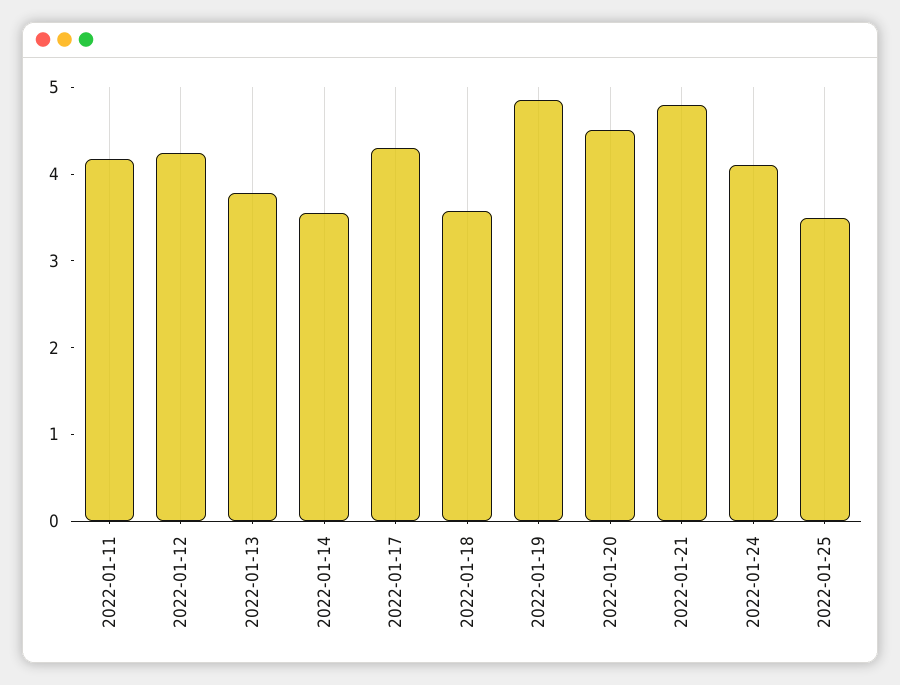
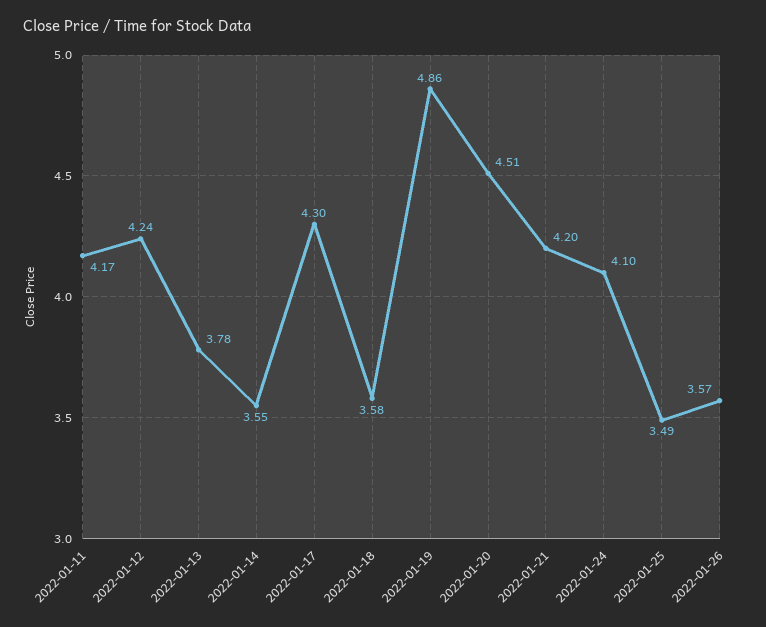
2022-01-21: 4.8 -> 4.2
2022-01-26: none -> 3.57

